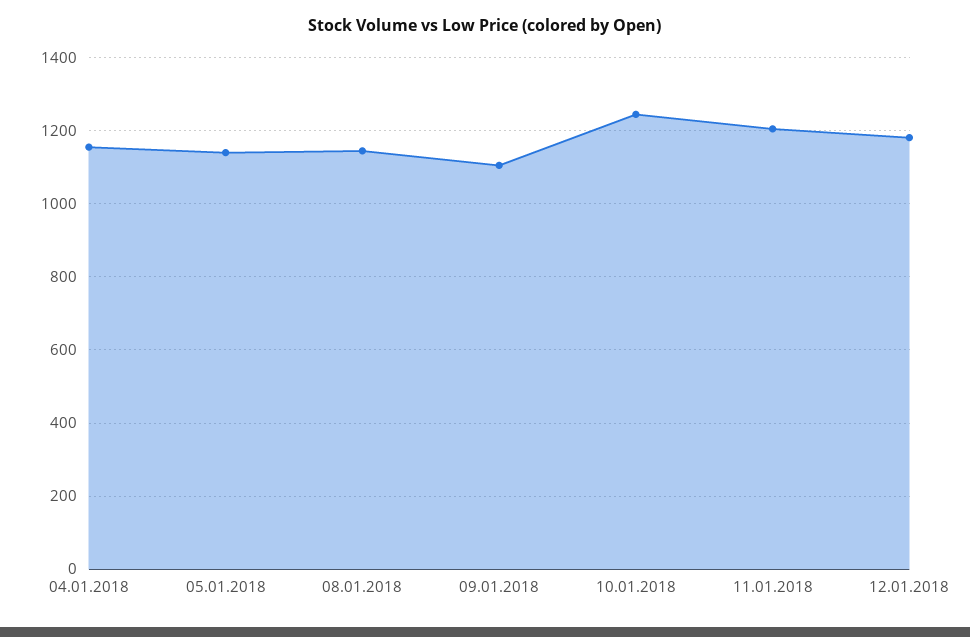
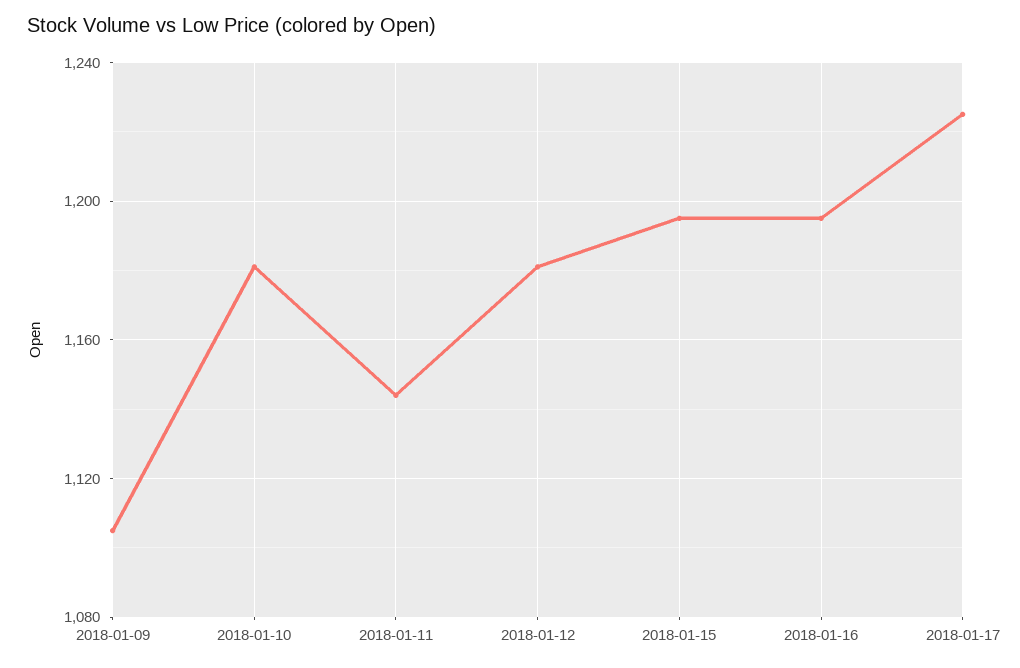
04.01.2018: 1160 -> none
05.01.2018: 1140 -> none
08.01.2018: 1140 -> none
10.01.2018: 1240 -> 1180
11.01.2018: 1200 -> 1145
2018-01-15: none -> 1195
2018-01-16: none -> 1195
2018-01-17: none -> 1225

